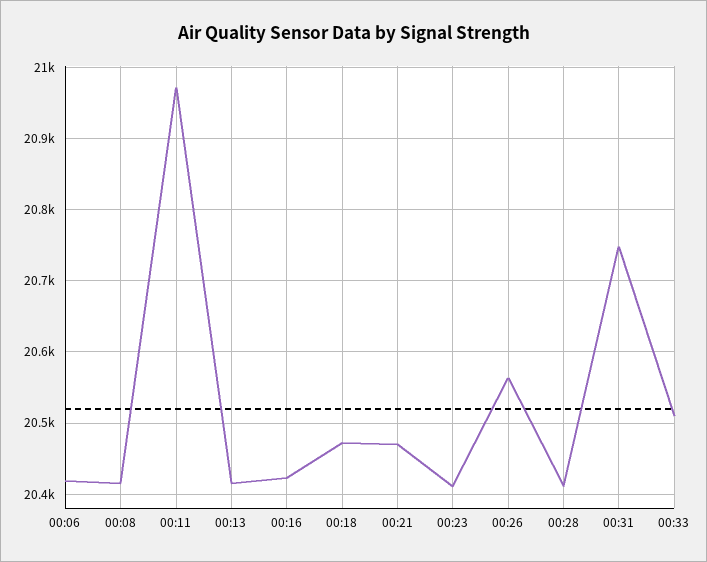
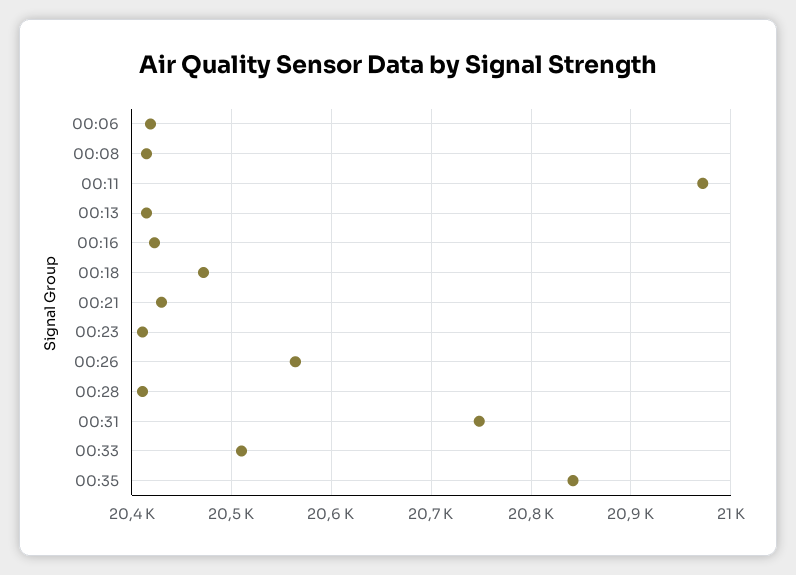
00:21: 20470 -> 20430
00:35: none -> 20840

